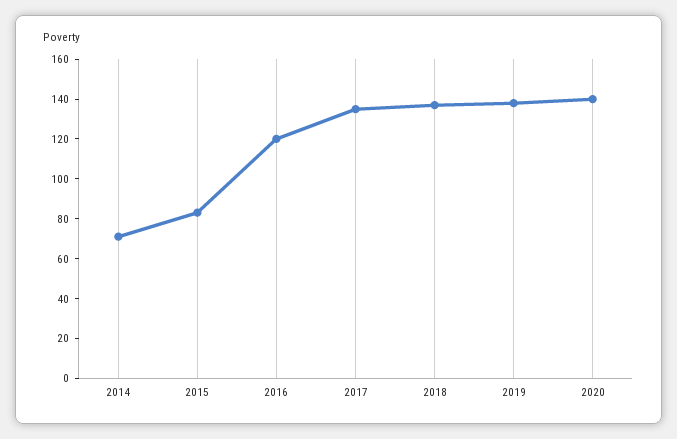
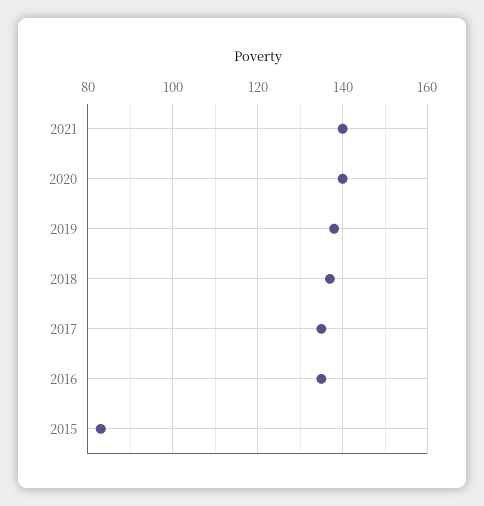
2014: 70 -> none
2016: 120 -> 135
2021: none -> 140

